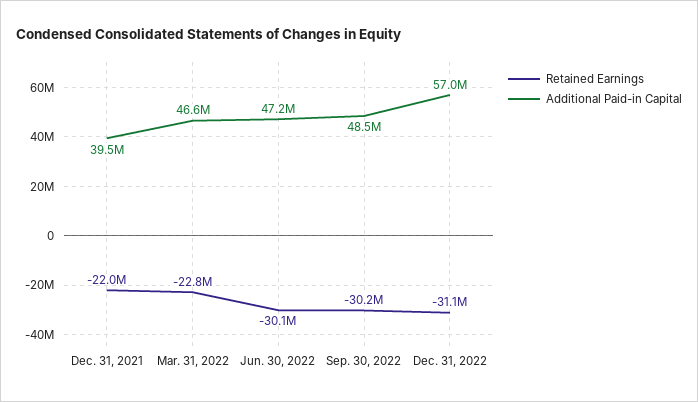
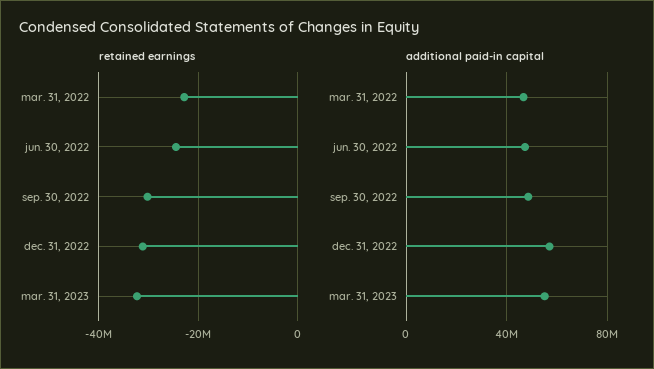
Retained Earnings, Dec. 31, 2021: -22000000 -> none
Additional Paid-in Capital, Dec. 31, 2021: 39500000 -> none
Retained Earnings, Jun. 30, 2022: -30100000 -> -24000000
Retained Earnings, mar. 31, 2023: none -> -32000000
Additional Paid-in Capital, mar. 31, 2023: none -> 55000000

